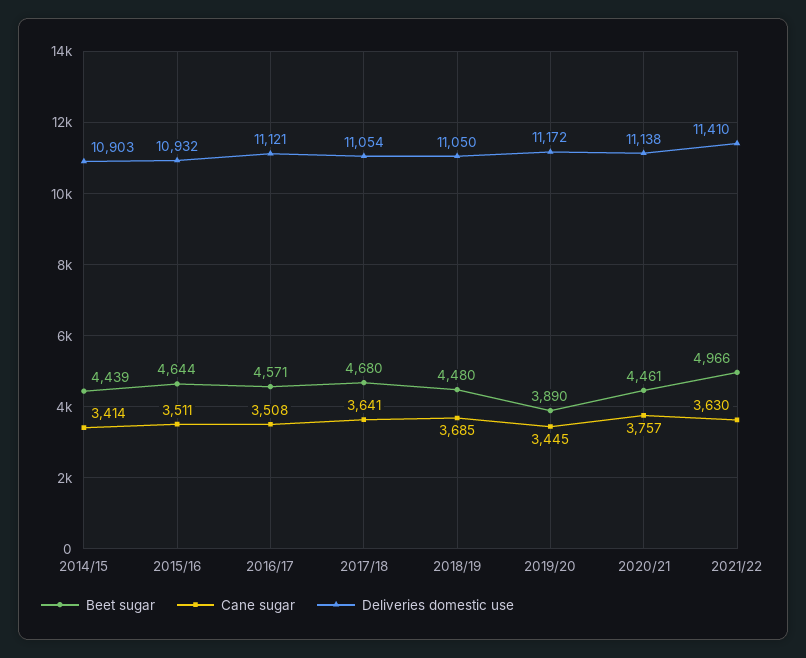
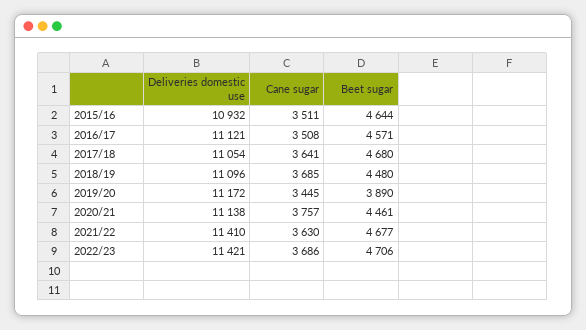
Beet sugar, 2014/15: 4439 -> none
Cane sugar, 2014/15: 3414 -> none
Deliveries domestic use, 2014/15: 10903 -> none
Deliveries domestic use, 2018/19: 11050 -> 11096
Beet sugar, 2021/22: 4966 -> 4677
Deliveries domestic use, 2022/23: none -> 11421
Cane sugar, 2022/23: none -> 3686
Beet sugar, 2022/23: none -> 4706

